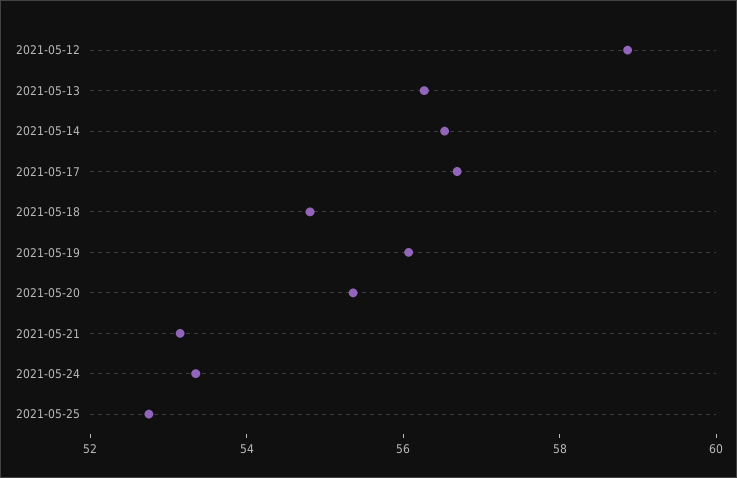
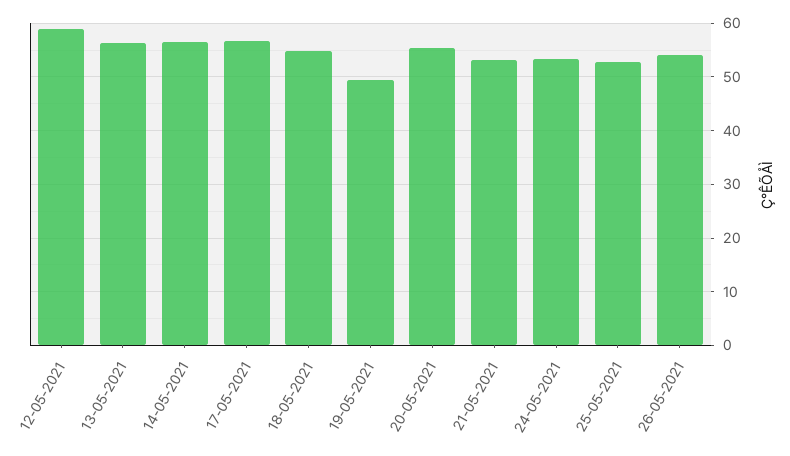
2021-05-19: 56 -> 50
26-05-2021: none -> 54

